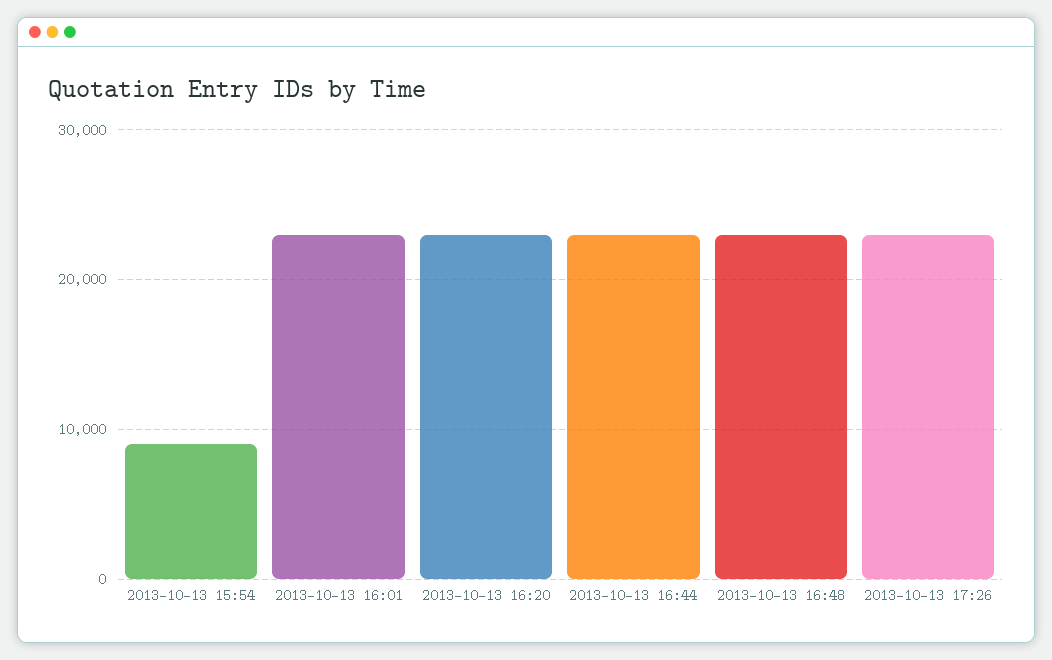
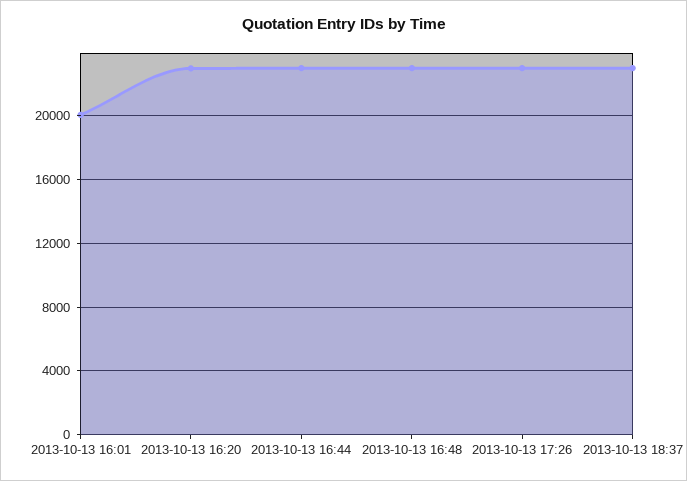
2013-10-13 15:54: 9000 -> none
2013-10-13 16:01: 23000 -> 20000
2013-10-13 18:37: none -> 23000

